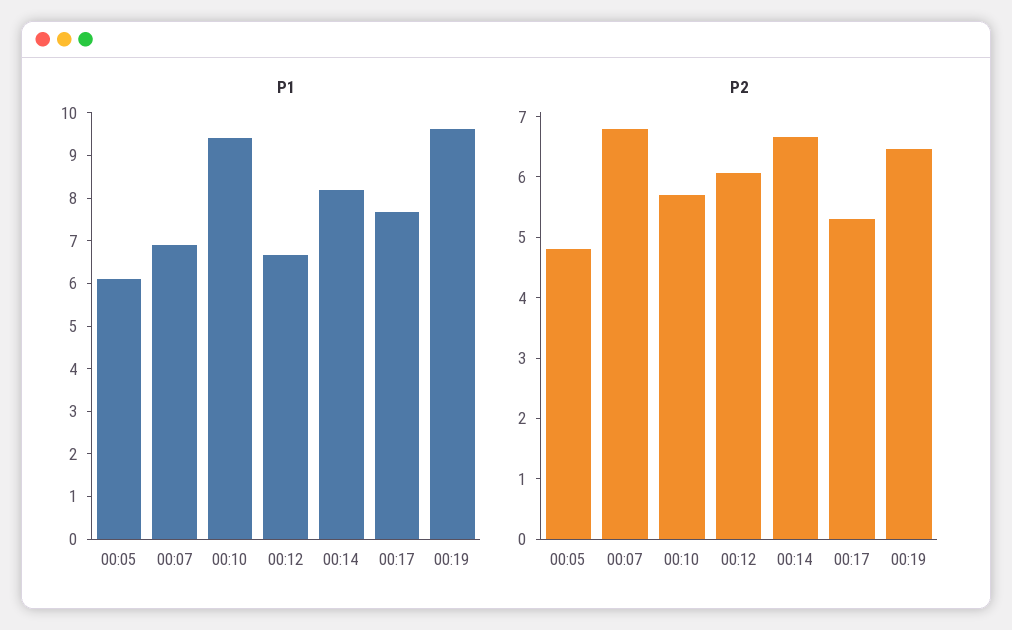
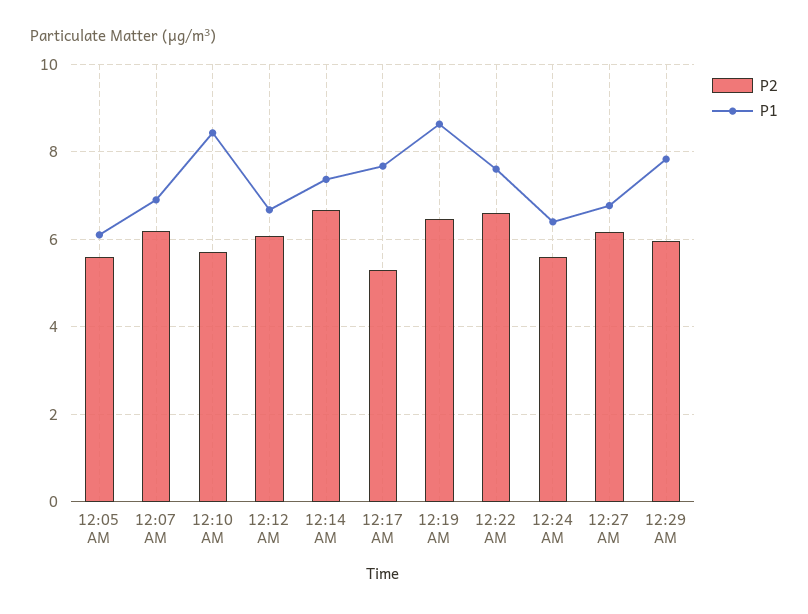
P1, 00:10: 9.4 -> 8.4
P1, 00:14: 8.2 -> 7.4
P1, 00:19: 9.6 -> 8.6
P2, 00:05: 4.8 -> 5.6
P2, 00:07: 6.8 -> 6.2
P2, 12:22 AM: none -> 6.6
P1, 12:22 AM: none -> 7.6
P2, 12:24 AM: none -> 5.6
P1, 12:24 AM: none -> 6.4
P2, 12:27 AM: none -> 6.2
P1, 12:27 AM: none -> 6.8
P2, 12:29 AM: none -> 6
P1, 12:29 AM: none -> 7.8

